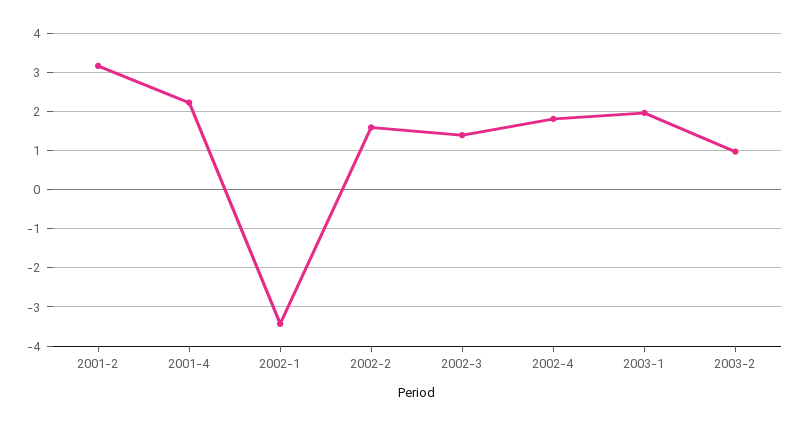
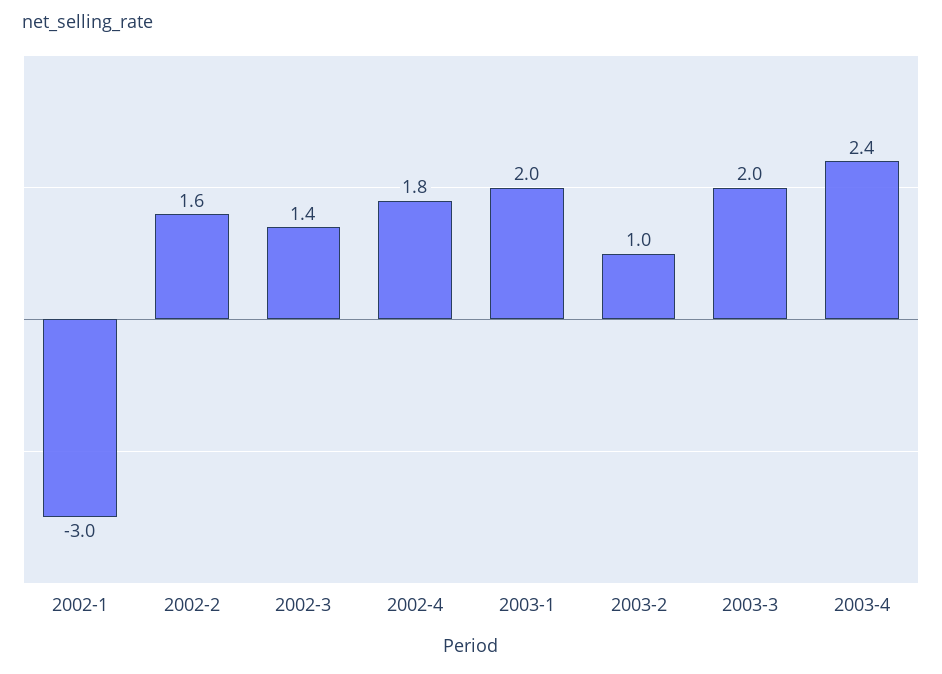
2001-2: 3.2 -> none
2001-4: 2.2 -> none
2002-1: -3.4 -> -3
2003-3: none -> 2
2003-4: none -> 2.4

